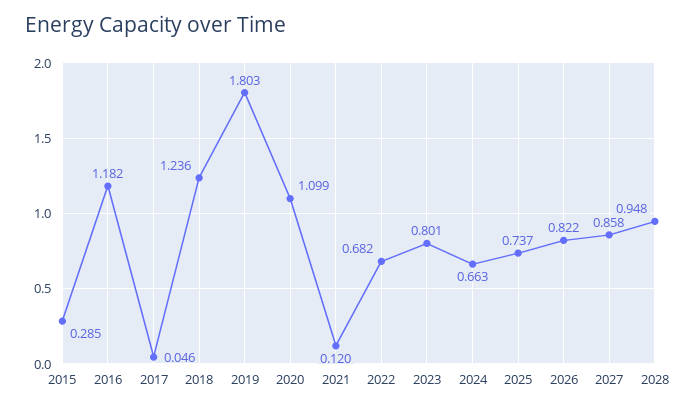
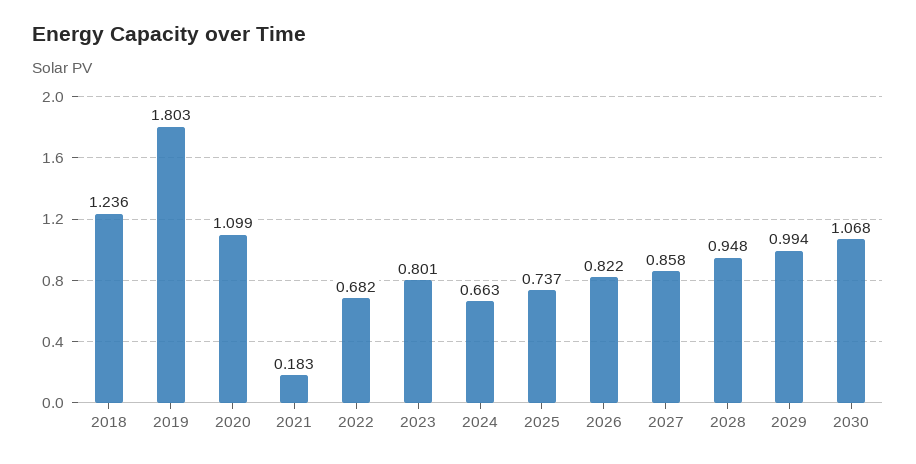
2015: 0.285 -> none
2016: 1.182 -> none
2017: 0.046 -> none
2021: 0.12 -> 0.183
2029: none -> 0.994
2030: none -> 1.068

